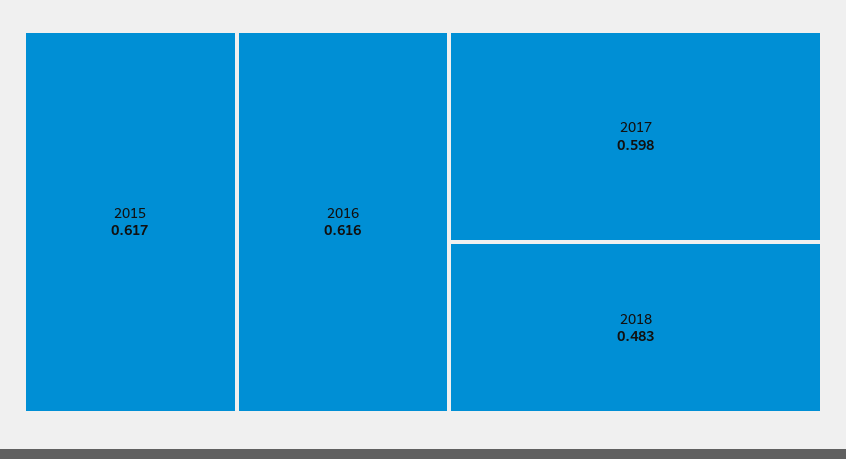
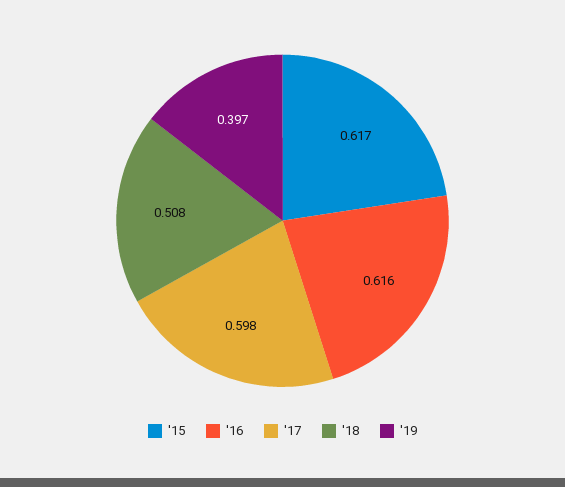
2018: 0.483 -> 0.508
'19: none -> 0.397

